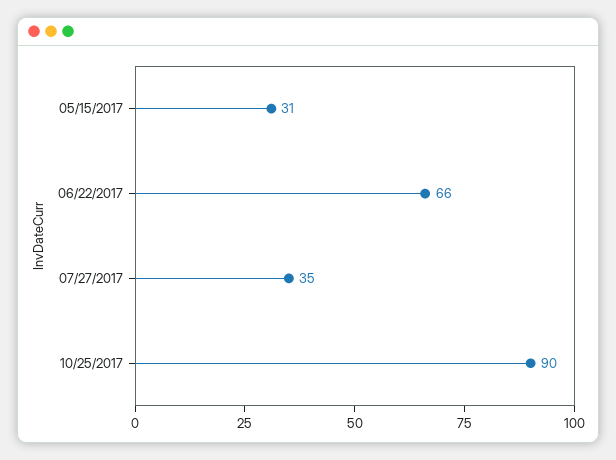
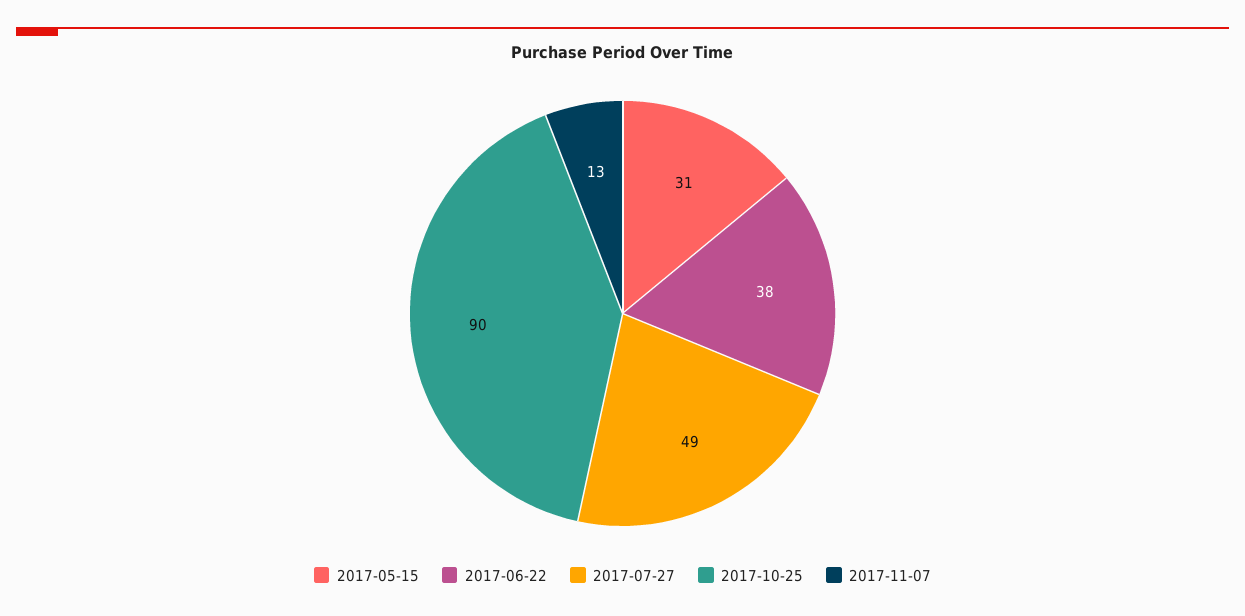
06/22/2017: 66 -> 38
07/27/2017: 35 -> 49
2017-11-07: none -> 13

